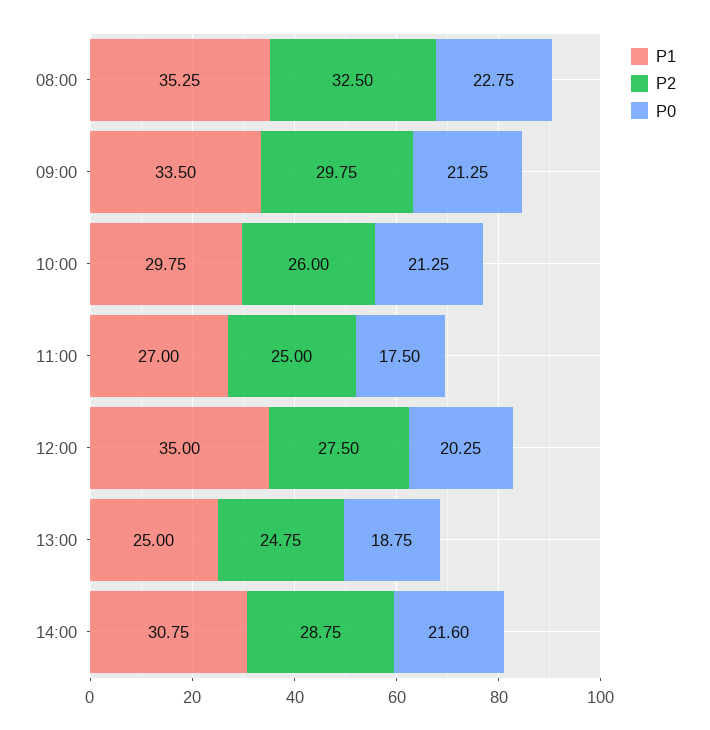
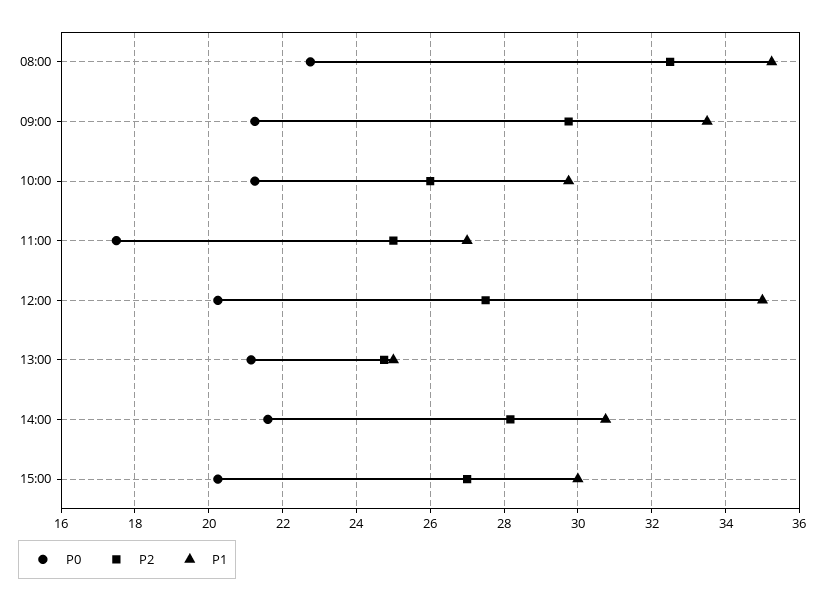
P0, 13:00: 18.75 -> 21.2
P2, 14:00: 28.75 -> 28.2
P0, 15:00: none -> 20.2
P2, 15:00: none -> 27
P1, 15:00: none -> 30

